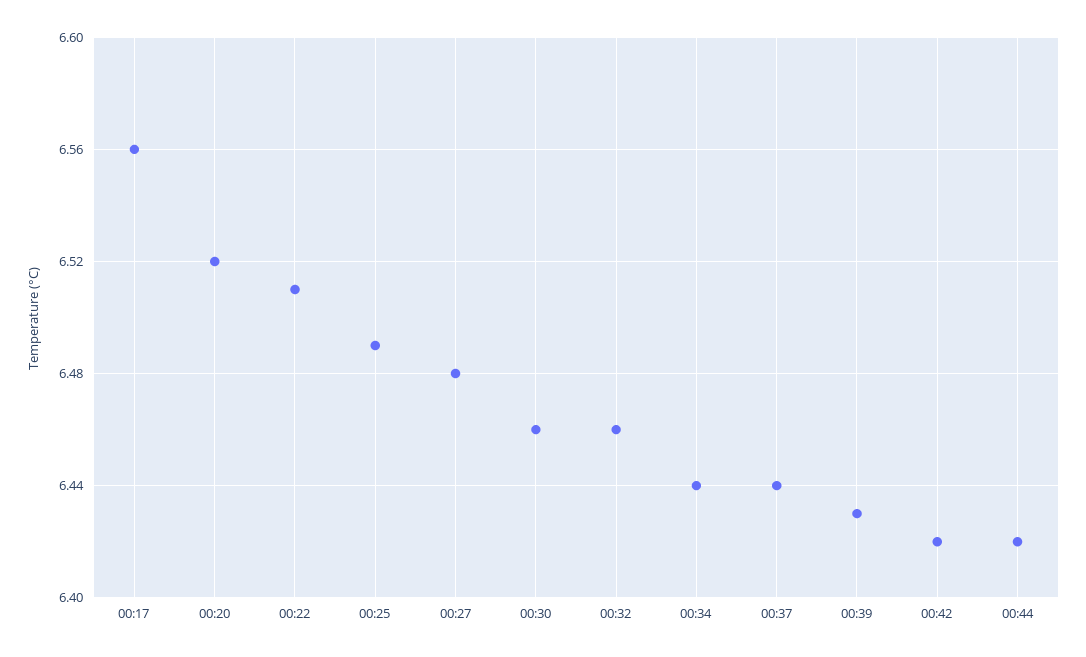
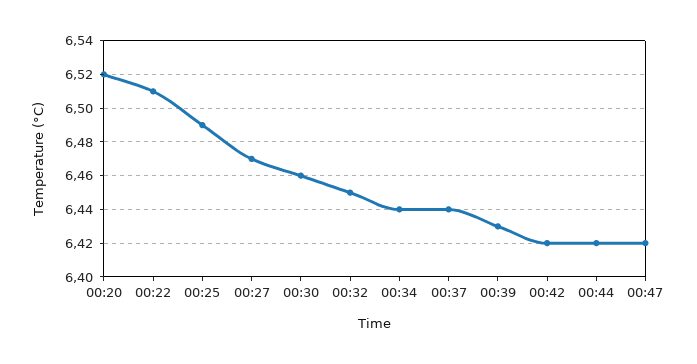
00:17: 6.56 -> none
00:27: 6.48 -> 6.47
00:32: 6.46 -> 6.45
00:47: none -> 6.42

